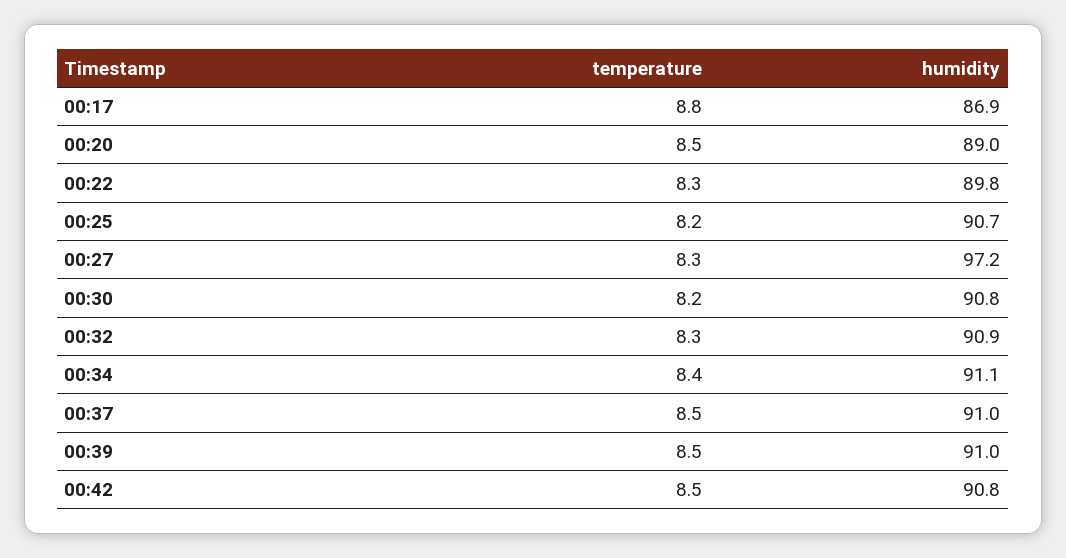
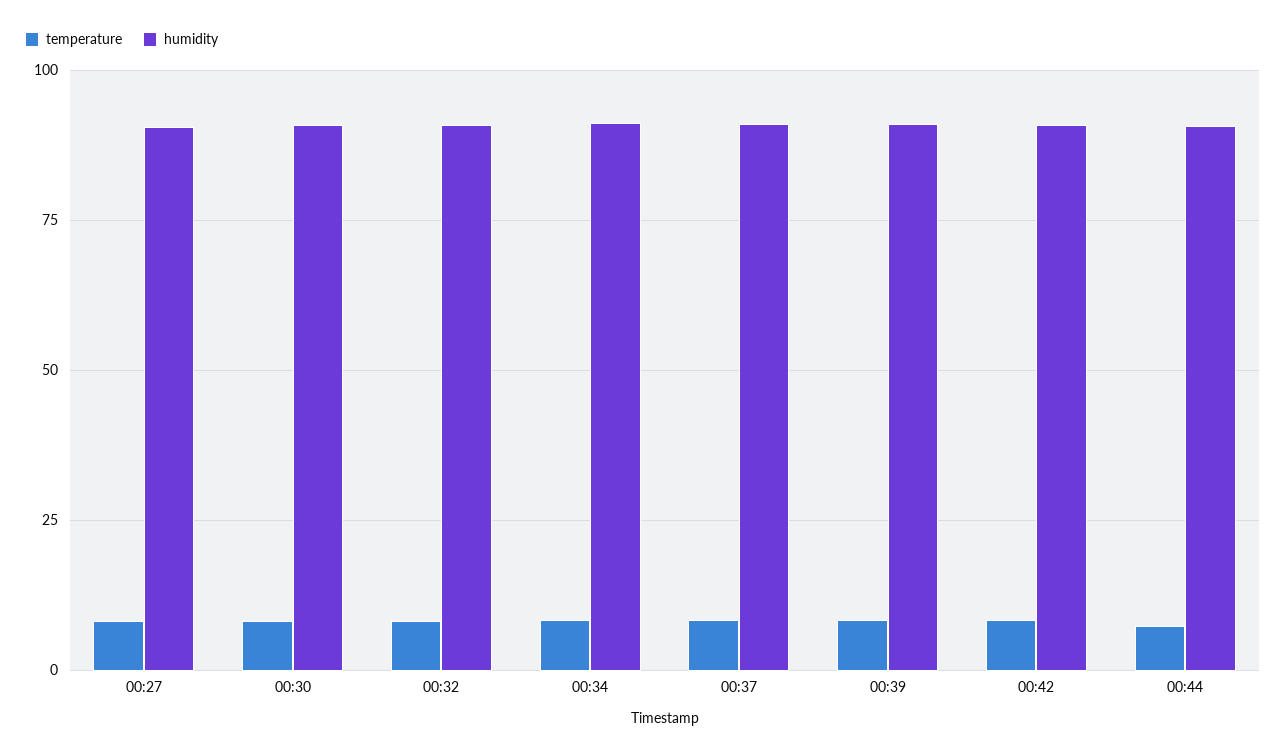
temperature, 00:17: 8.8 -> none
humidity, 00:17: 86.9 -> none
temperature, 00:20: 8.5 -> none
humidity, 00:20: 89 -> none
temperature, 00:22: 8.3 -> none
humidity, 00:22: 89.8 -> none
temperature, 00:25: 8.2 -> none
humidity, 00:25: 90.7 -> none
humidity, 00:27: 97.2 -> 90
temperature, 00:44: none -> 7.5
humidity, 00:44: none -> 90

